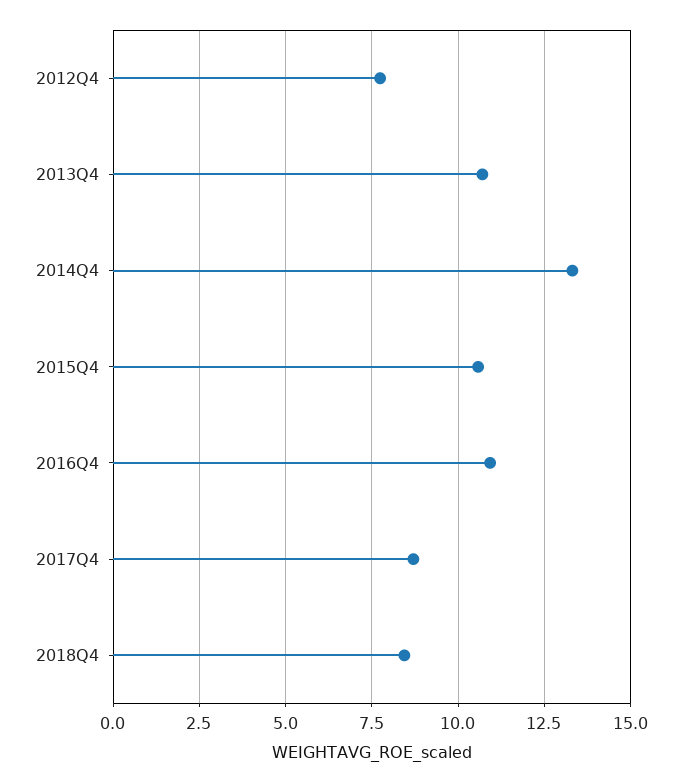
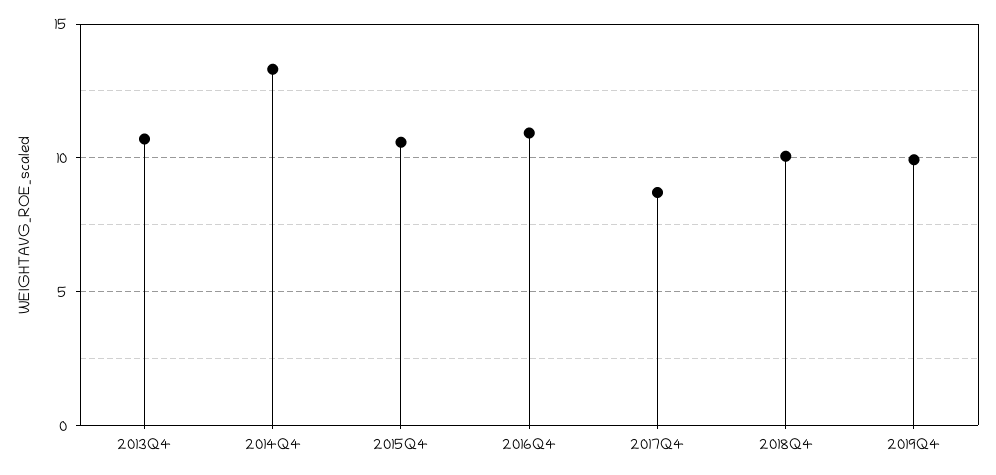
2012Q4: 7.75 -> none
2018Q4: 8.5 -> 10
2019Q4: none -> 10

